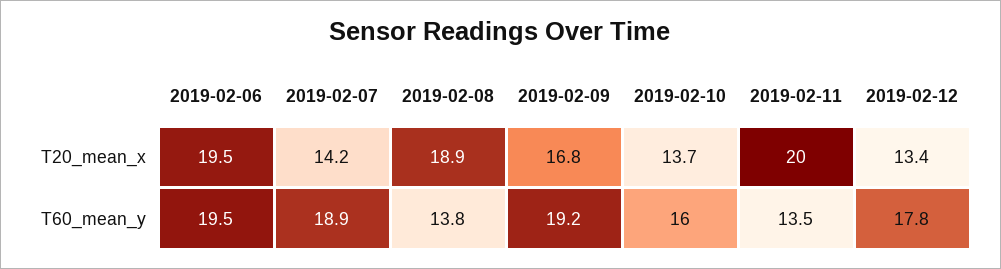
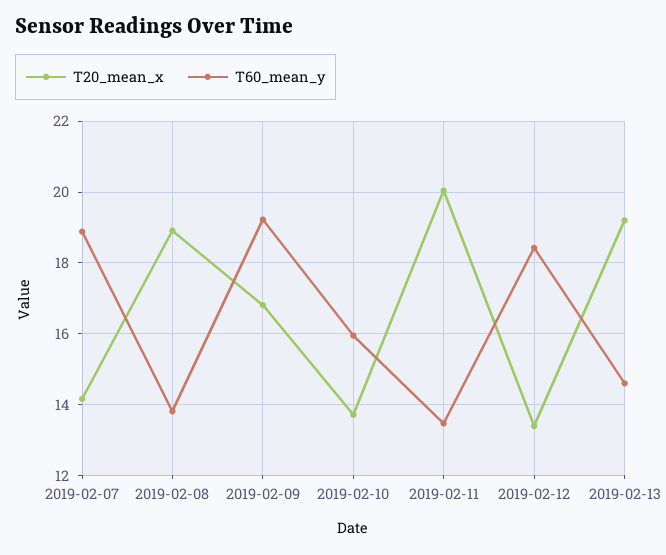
T20_mean_x, 2019-02-06: 19.5 -> none
T60_mean_y, 2019-02-06: 19.5 -> none
T60_mean_y, 2019-02-12: 17.8 -> 18.4
T20_mean_x, 2019-02-13: none -> 19.2
T60_mean_y, 2019-02-13: none -> 14.6

